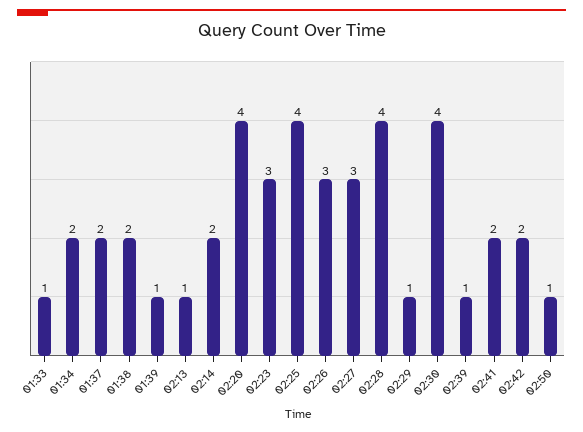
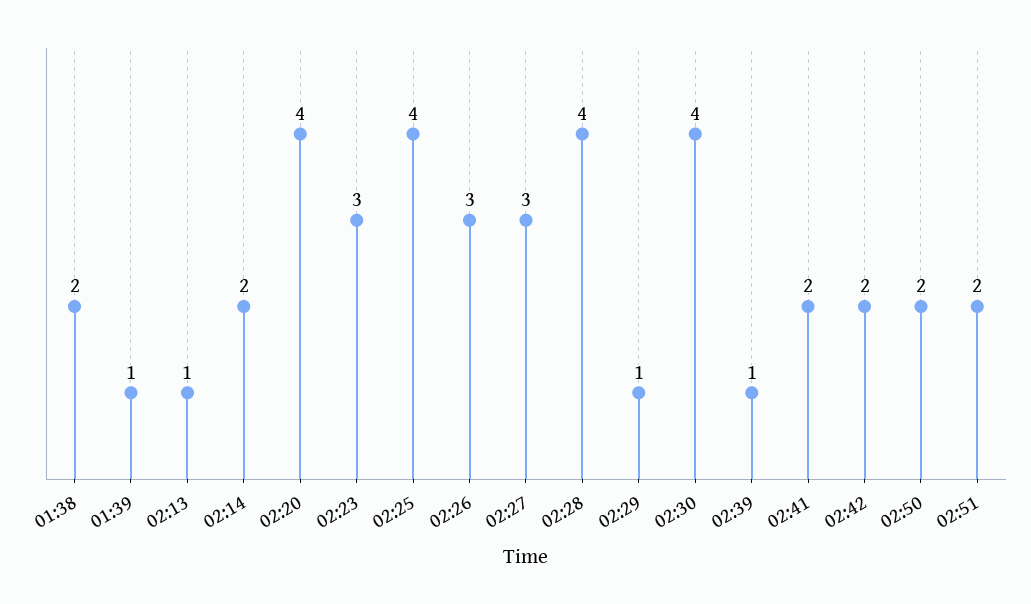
01:33: 1 -> none
01:34: 2 -> none
01:37: 2 -> none
02:50: 1 -> 2
02:51: none -> 2

